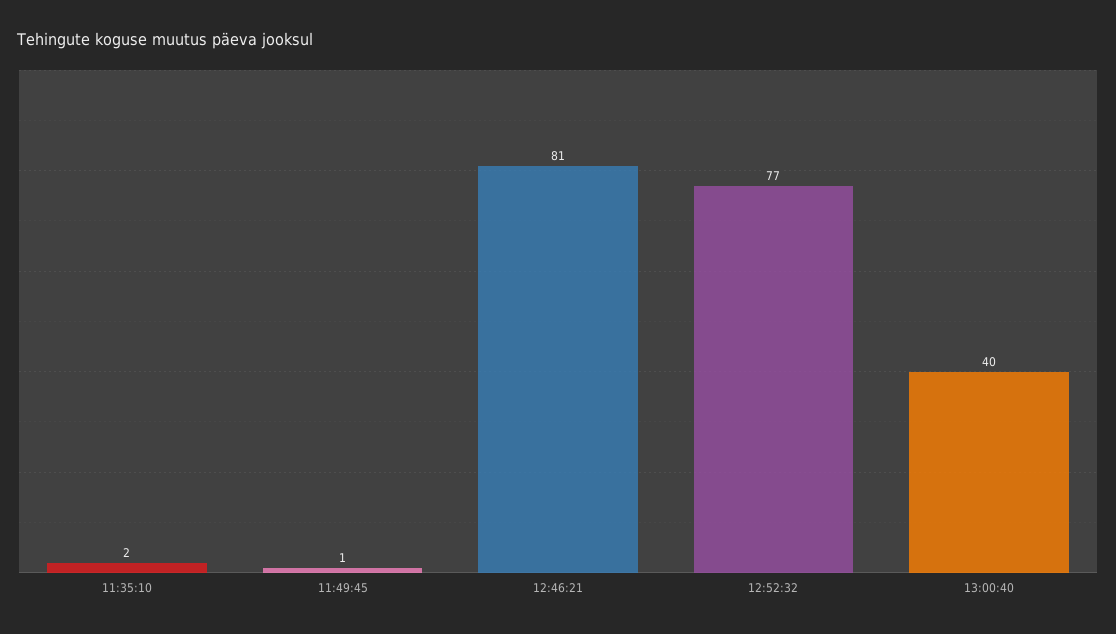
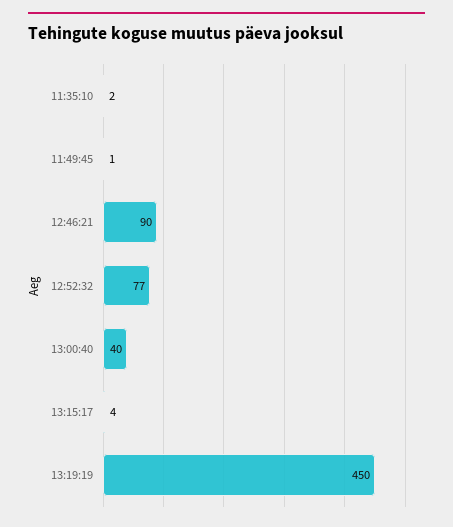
12:46:21: 81 -> 90
13:15:17: none -> 4
13:19:19: none -> 450

